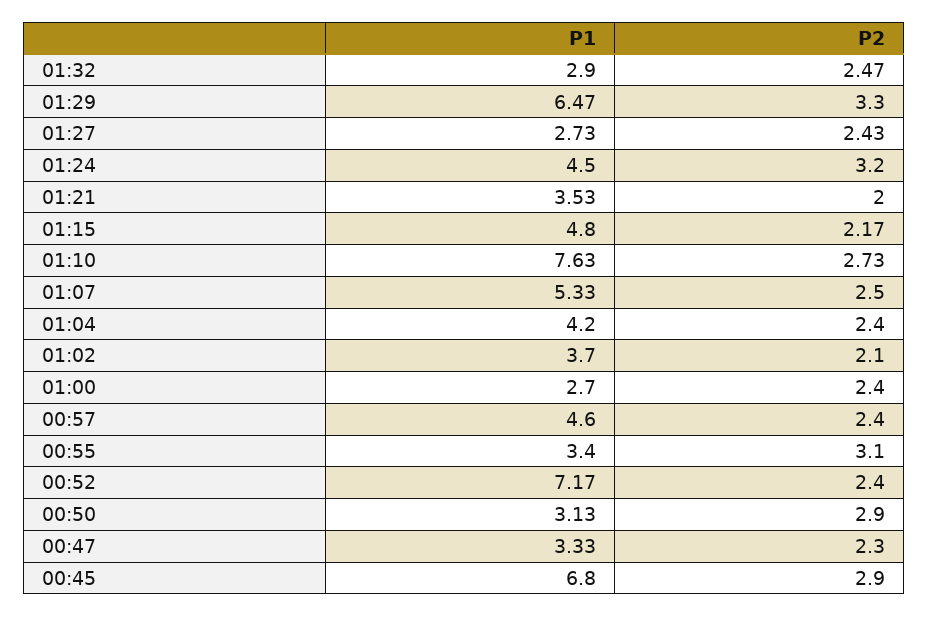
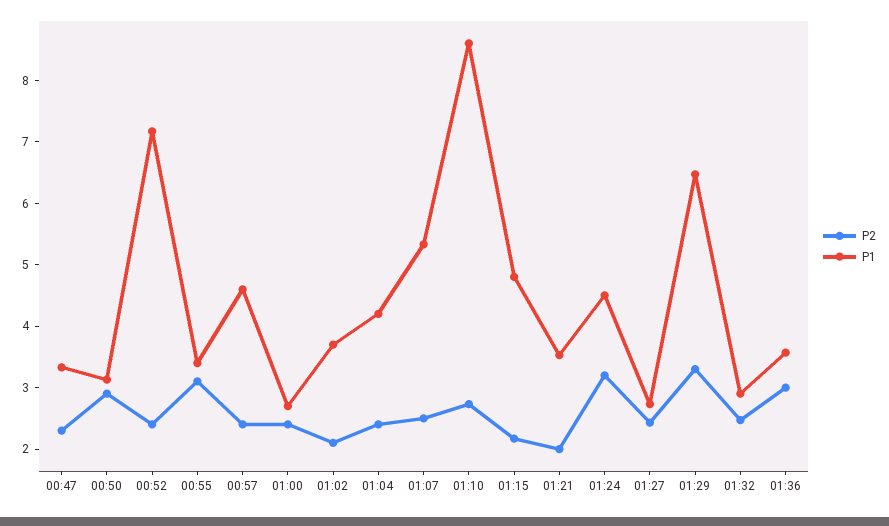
P1, 01:10: 7.63 -> 8.6
P1, 00:45: 6.8 -> none
P2, 00:45: 2.9 -> none
P2, 01:36: none -> 3
P1, 01:36: none -> 3.6

